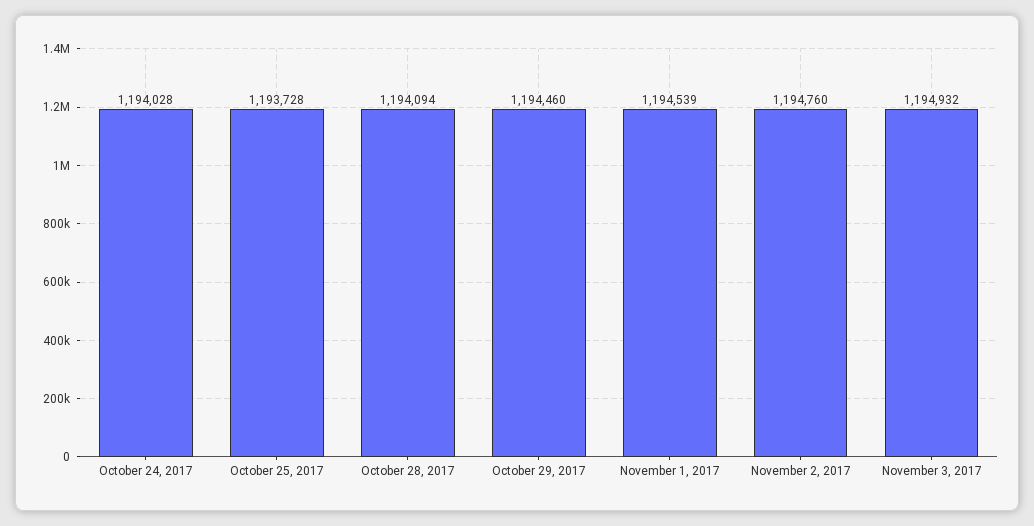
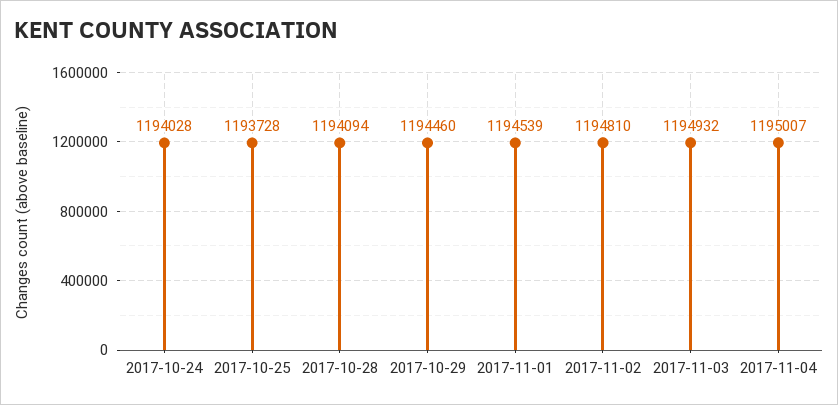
November 2, 2017: 1194760 -> 1194810
2017-11-04: none -> 1195007

